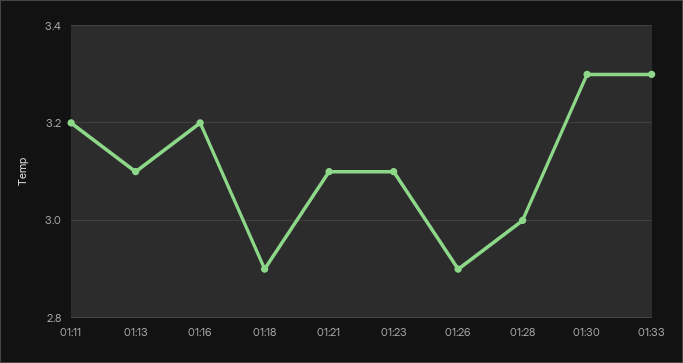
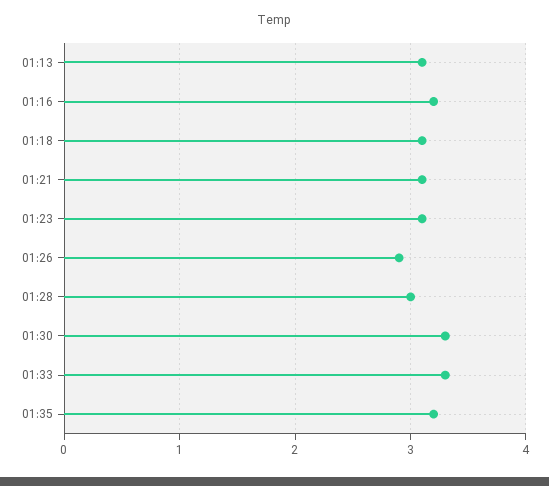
01:11: 3.2 -> none
01:18: 2.9 -> 3.1
01:35: none -> 3.2

